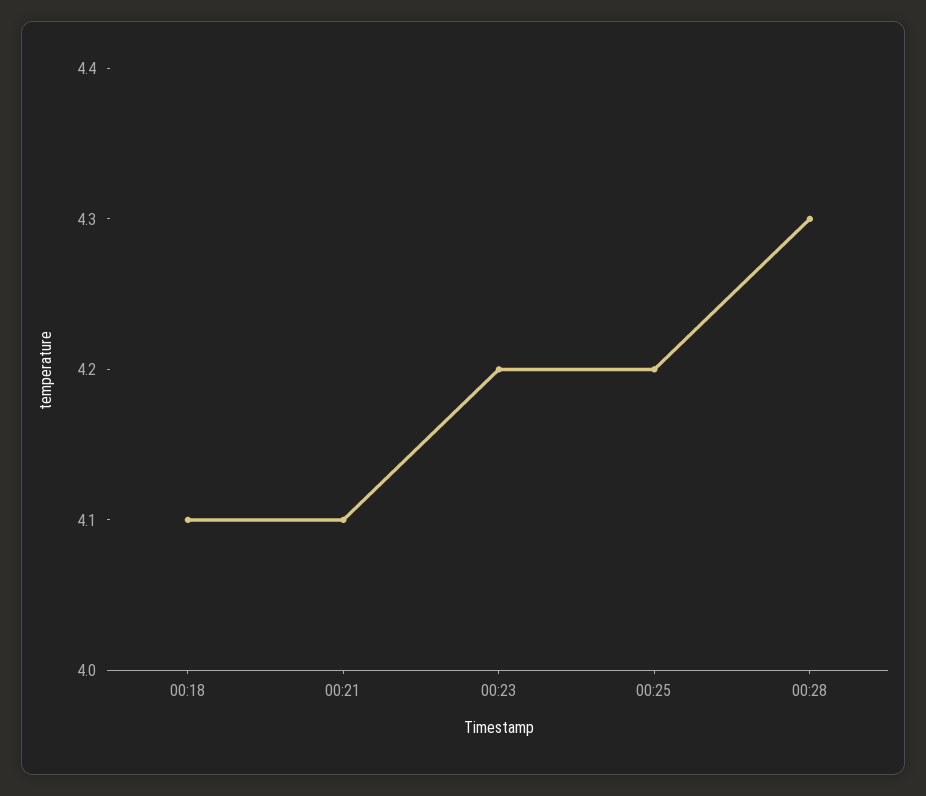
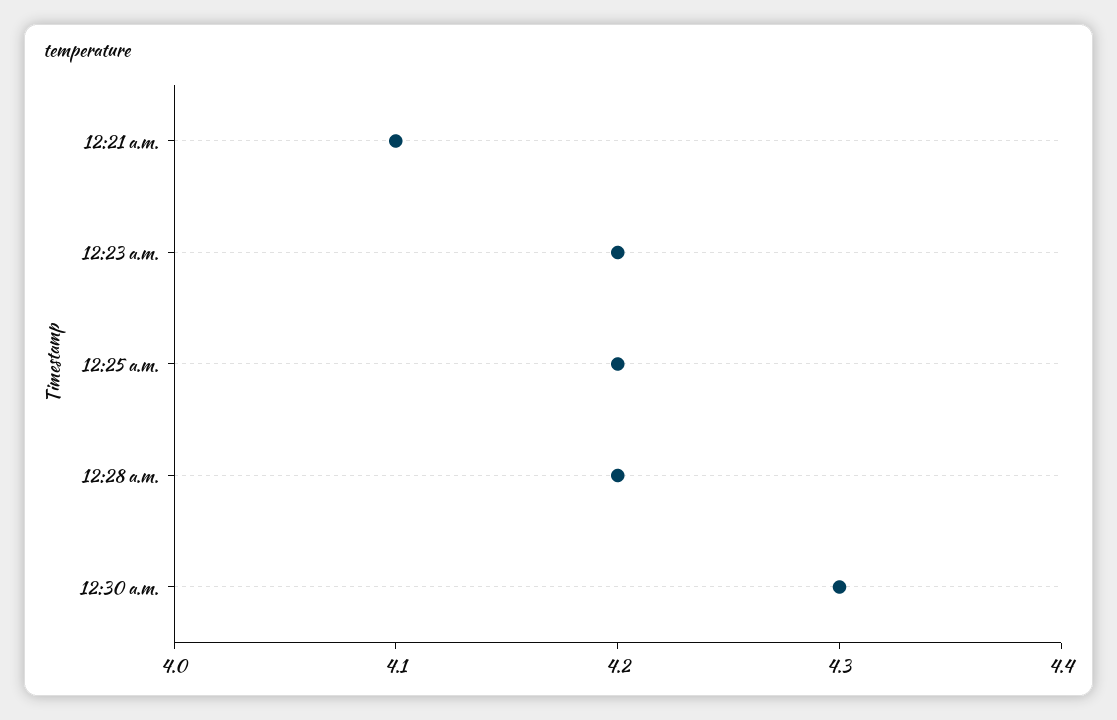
00:18: 4.1 -> none
00:28: 4.3 -> 4.2
12:30 a.m.: none -> 4.3

